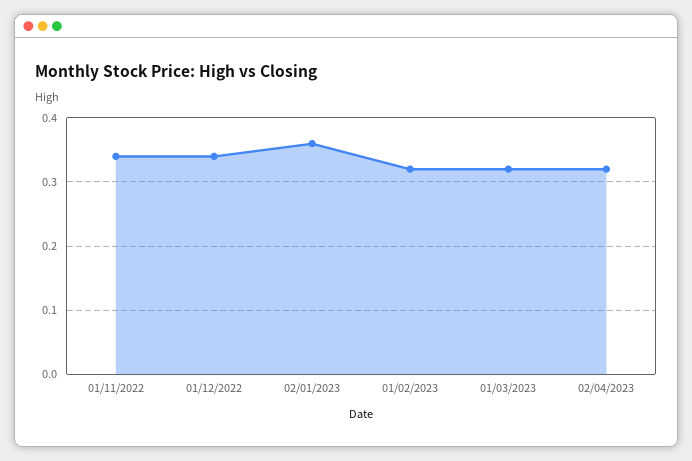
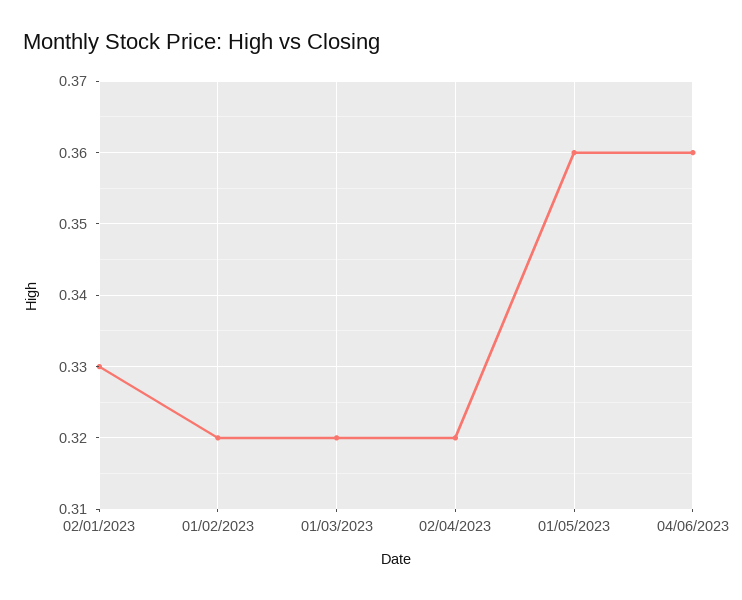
01/11/2022: 0.34 -> none
01/12/2022: 0.34 -> none
02/01/2023: 0.36 -> 0.33
01/05/2023: none -> 0.36
04/06/2023: none -> 0.36

